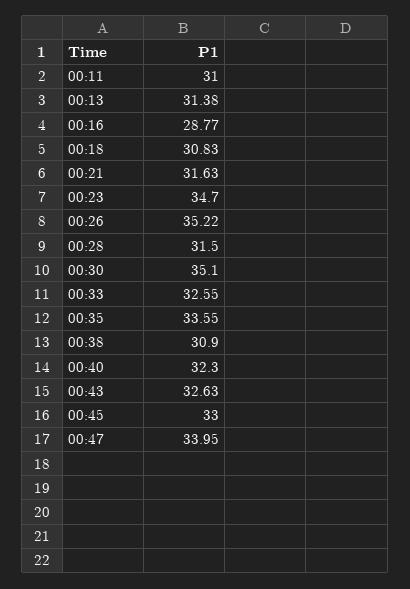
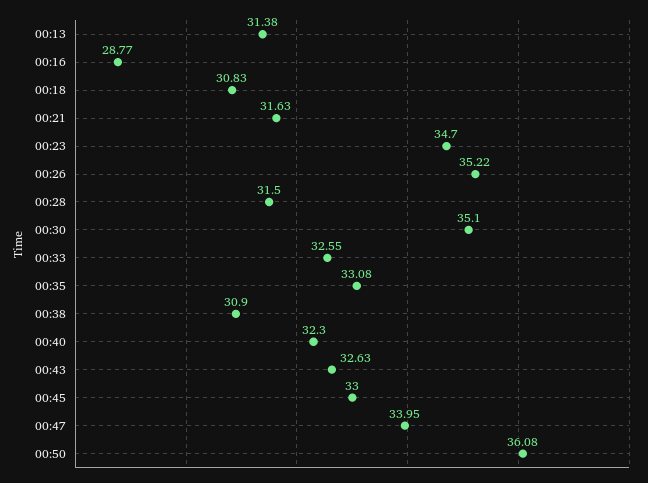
00:11: 31 -> none
00:35: 33.55 -> 33.08
00:50: none -> 36.08

